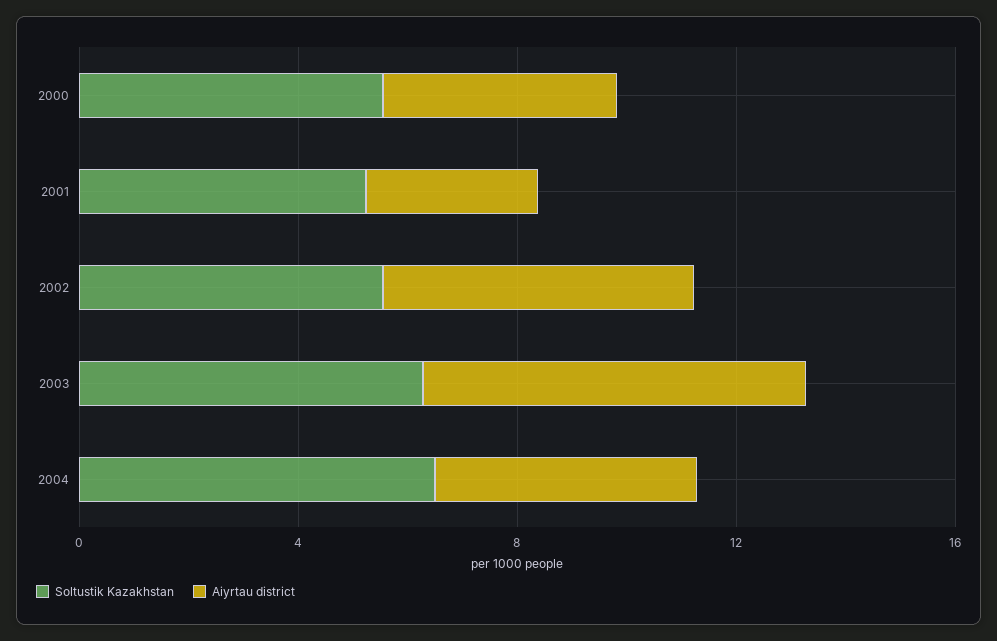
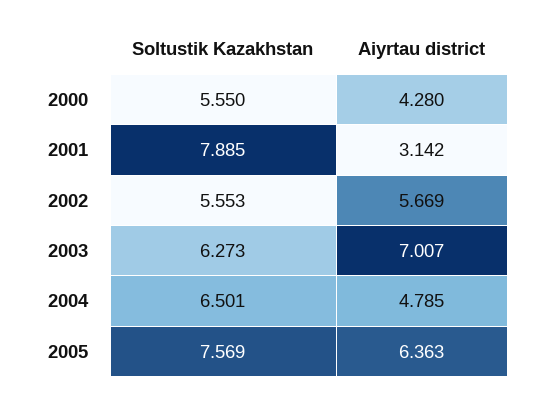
Soltustik Kazakhstan, 2001: 5 -> 7.885
Soltustik Kazakhstan, 2005: none -> 7.569
Aiyrtau district, 2005: none -> 6.363

